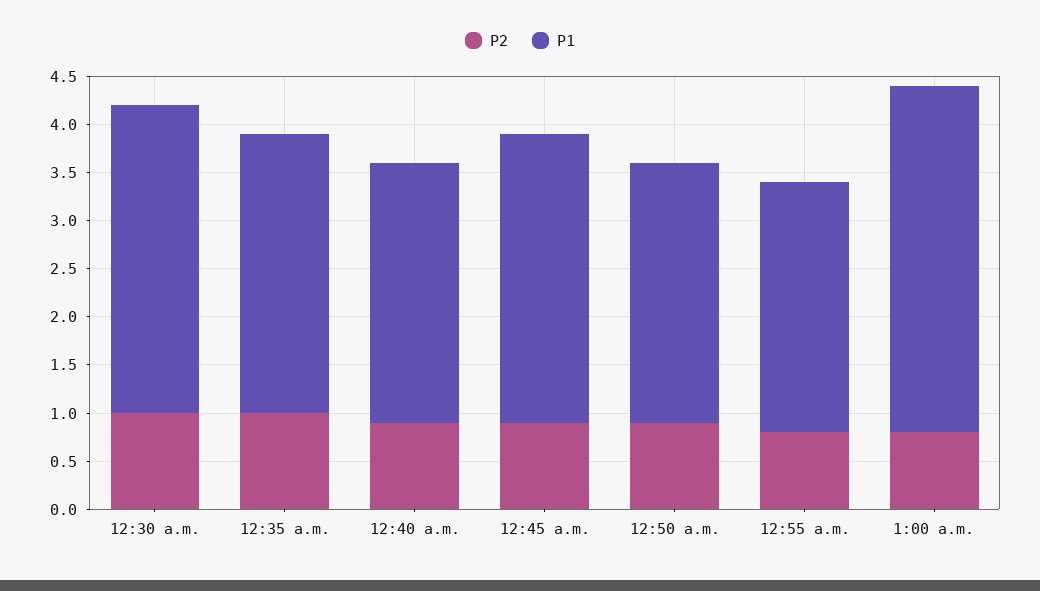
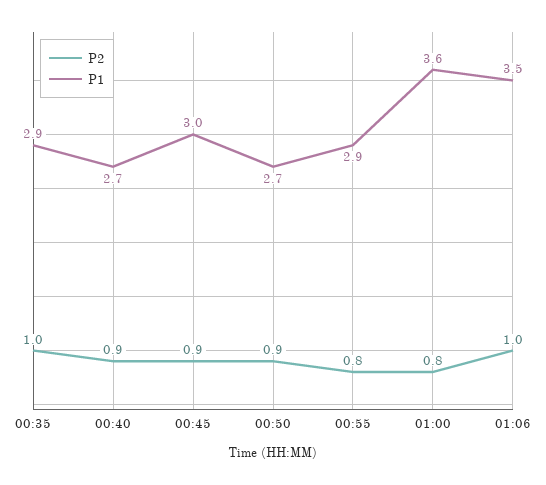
P2, 12:30 a.m.: 1 -> none
P1, 12:30 a.m.: 3.2 -> none
P1, 12:55 a.m.: 2.6 -> 2.9
P2, 01:06: none -> 1
P1, 01:06: none -> 3.5

